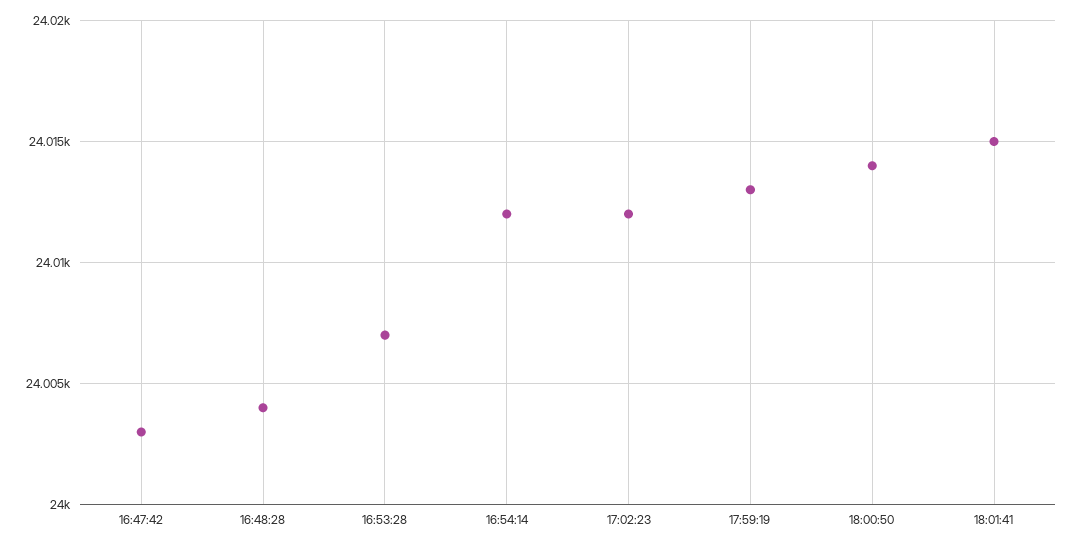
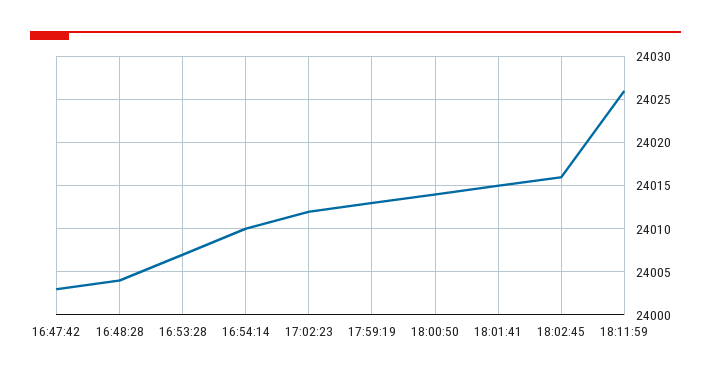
16:54:14: 24012 -> 24010
18:02:45: none -> 24016
18:11:59: none -> 24026

